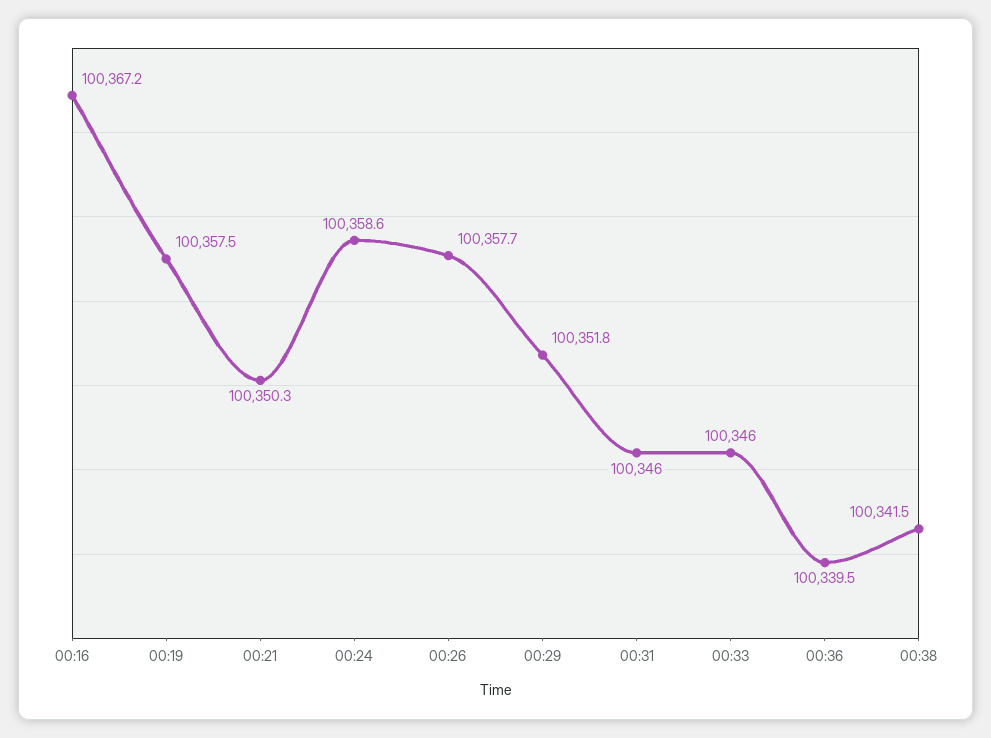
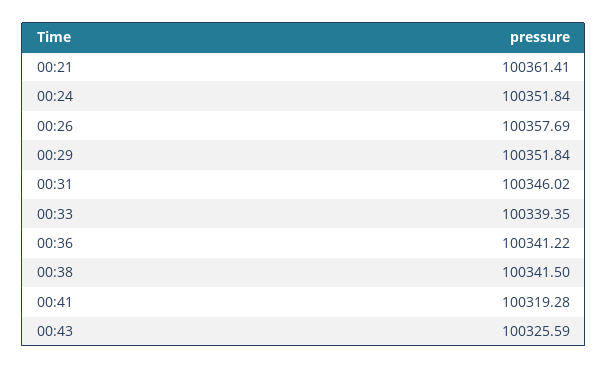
00:16: 100367.2 -> none
00:19: 100357.5 -> none
00:21: 100350.3 -> 100361.41
00:24: 100358.6 -> 100351.84
00:33: 100346 -> 100339.35
00:36: 100339.5 -> 100341.22
00:41: none -> 100319.28
00:43: none -> 100325.59

